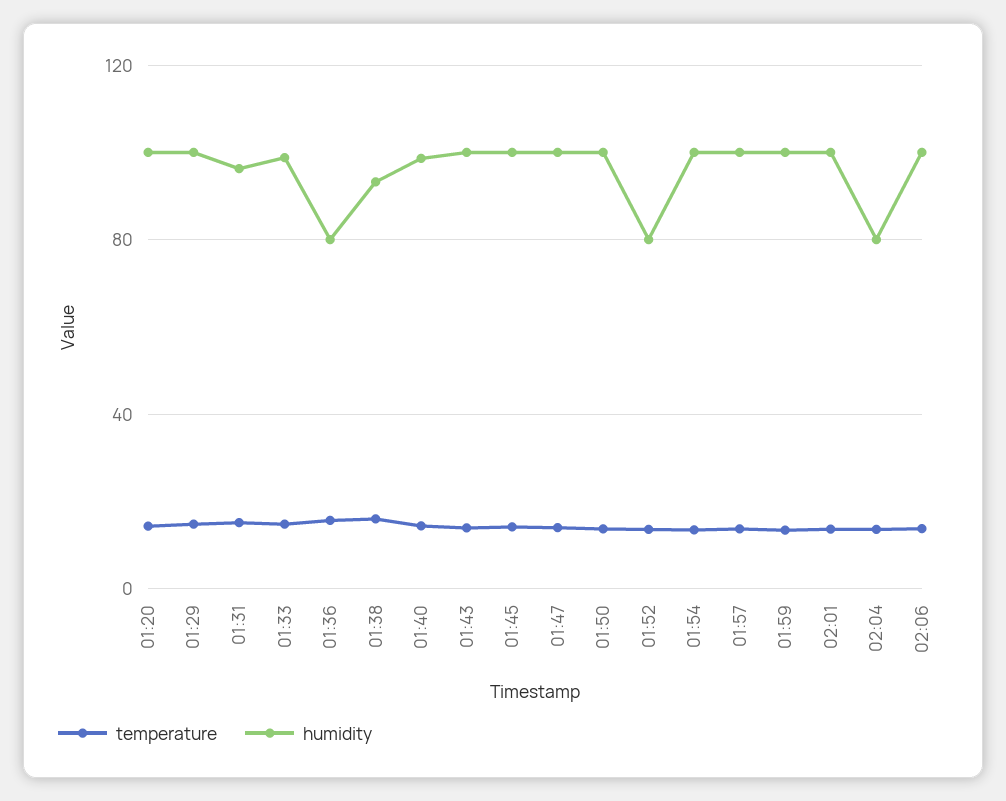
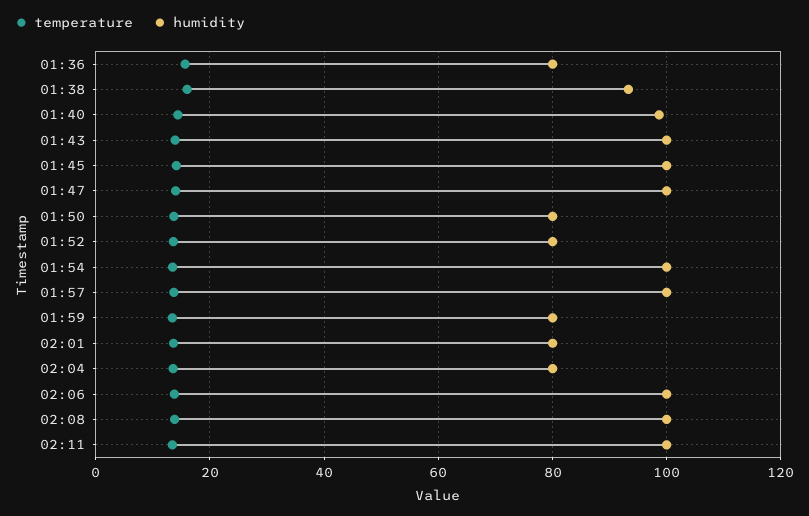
temperature, 01:20: 15 -> none
humidity, 01:20: 100 -> none
temperature, 01:29: 15 -> none
humidity, 01:29: 100 -> none
temperature, 01:31: 15 -> none
humidity, 01:31: 95 -> none
temperature, 01:33: 15 -> none
humidity, 01:33: 100 -> none
humidity, 01:50: 100 -> 80
humidity, 01:59: 100 -> 80
humidity, 02:01: 100 -> 80
temperature, 02:08: none -> 14
humidity, 02:08: none -> 100
temperature, 02:11: none -> 14
humidity, 02:11: none -> 100

